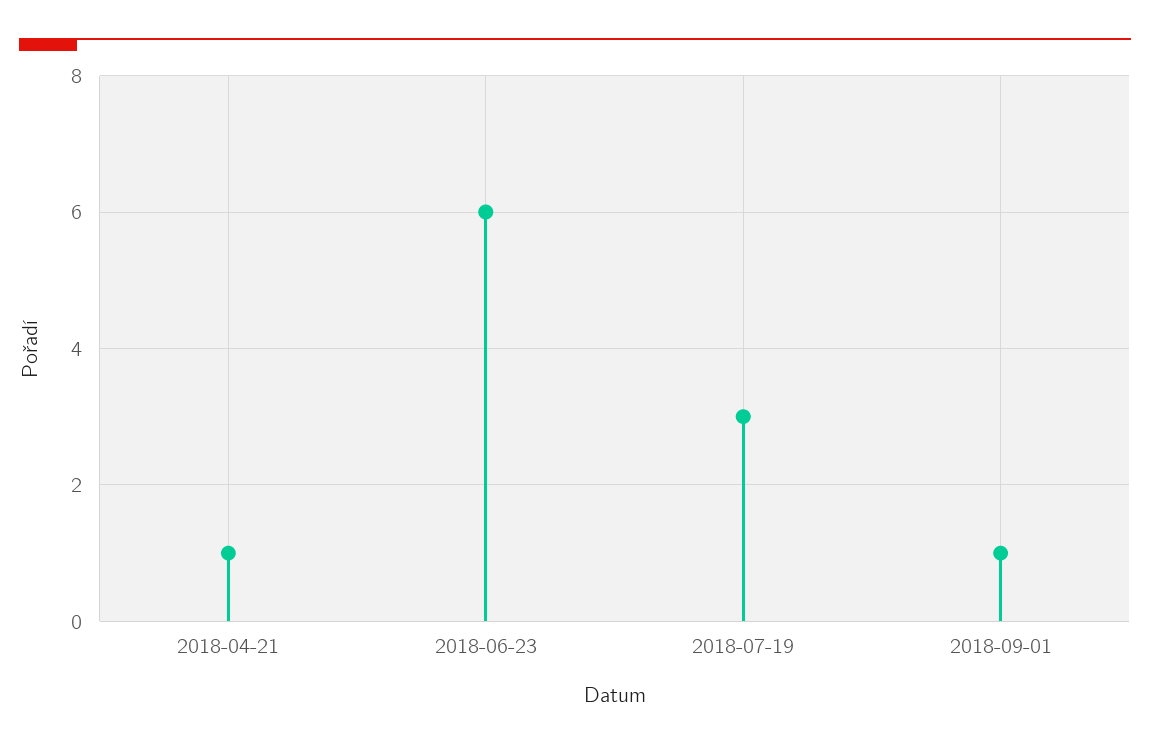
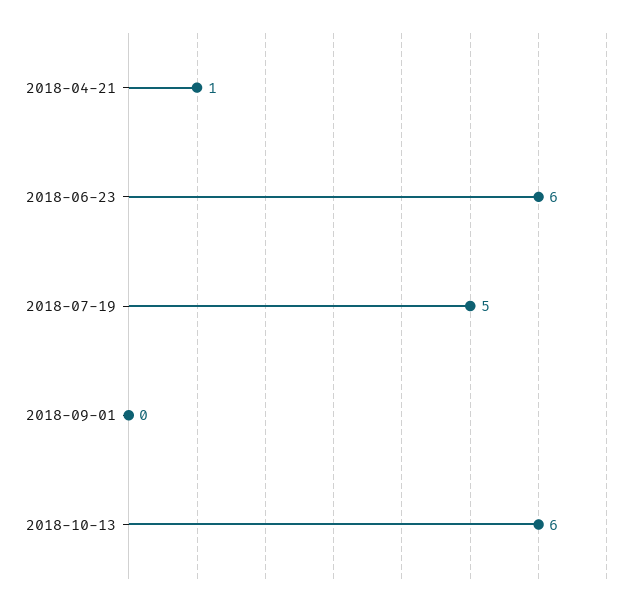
2018-07-19: 3 -> 5
2018-09-01: 1 -> 0
2018-10-13: none -> 6

